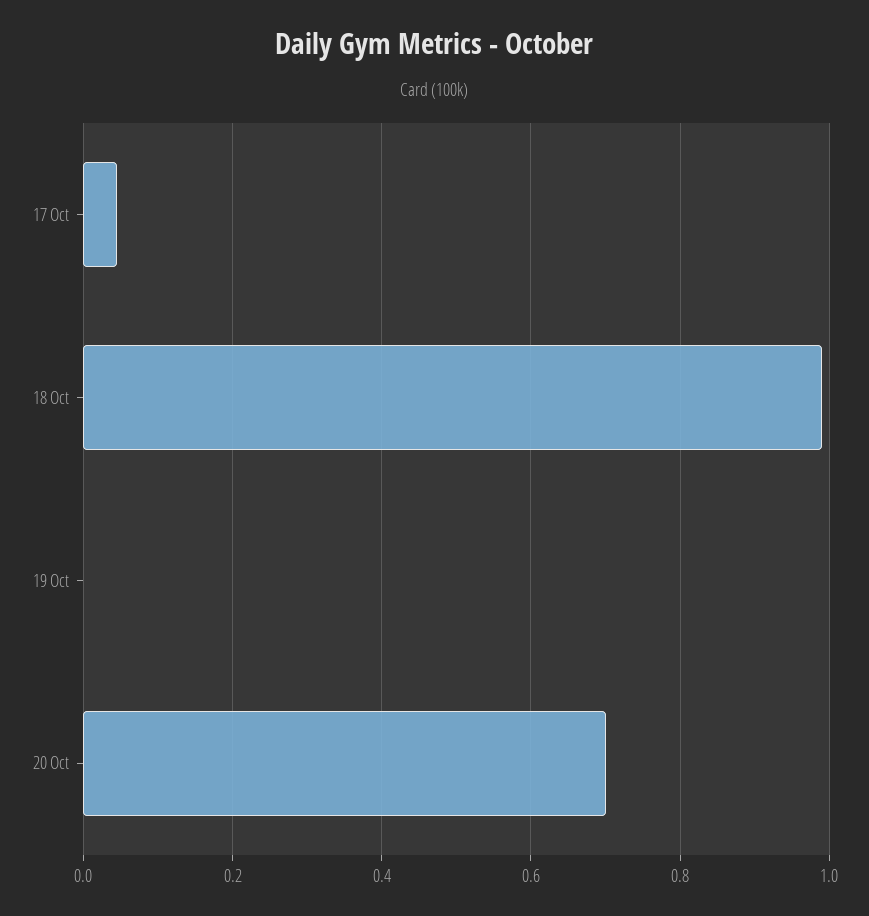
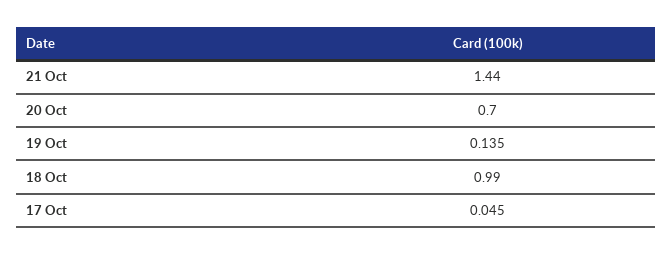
19 Oct: 0 -> 0.135
21 Oct: none -> 1.44

